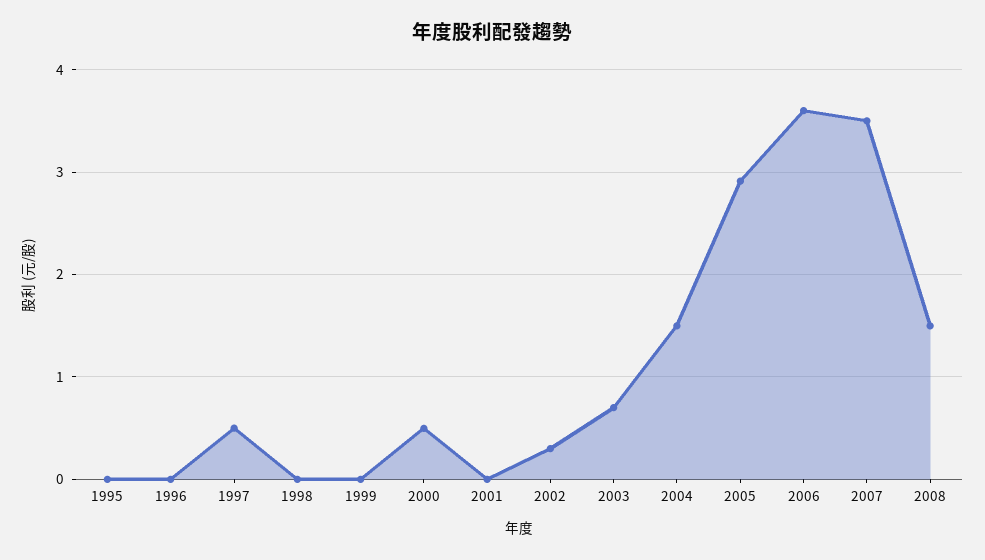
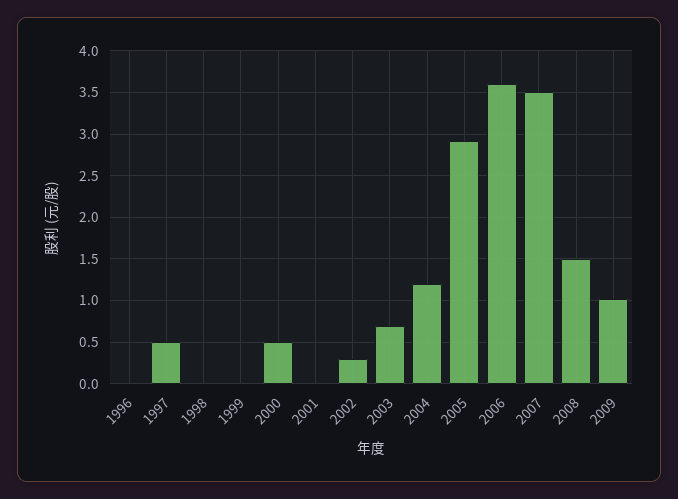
1995: 0 -> none
2004: 1.5 -> 1.2
2009: none -> 1

